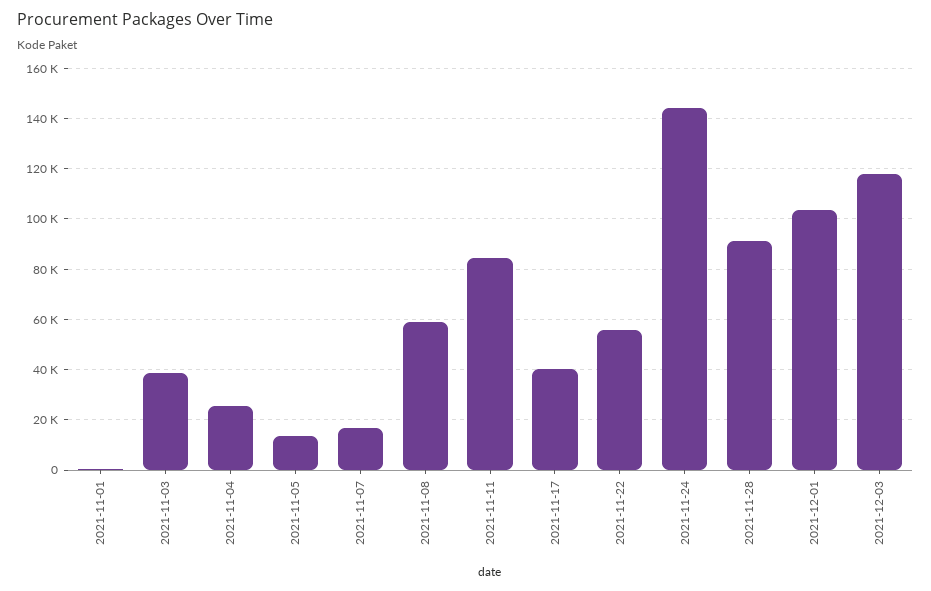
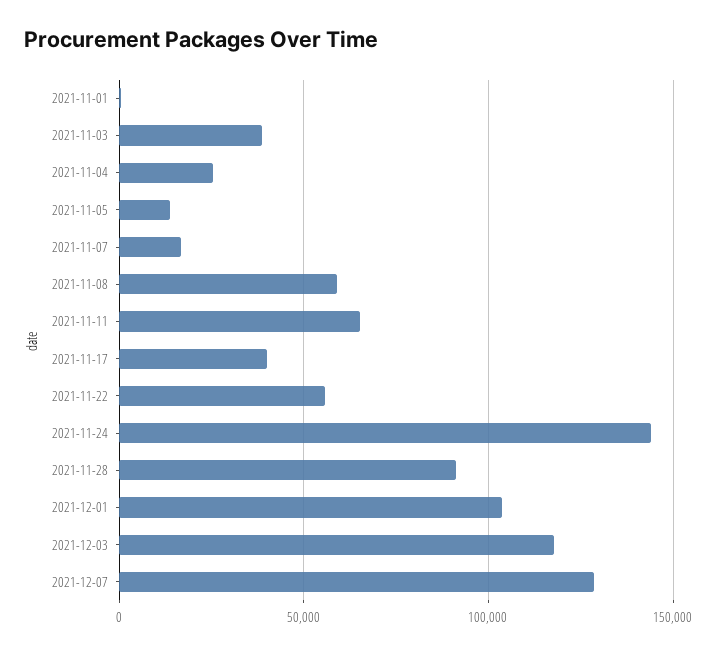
2021-11-11: 85000 -> 65000
2021-12-07: none -> 130000

